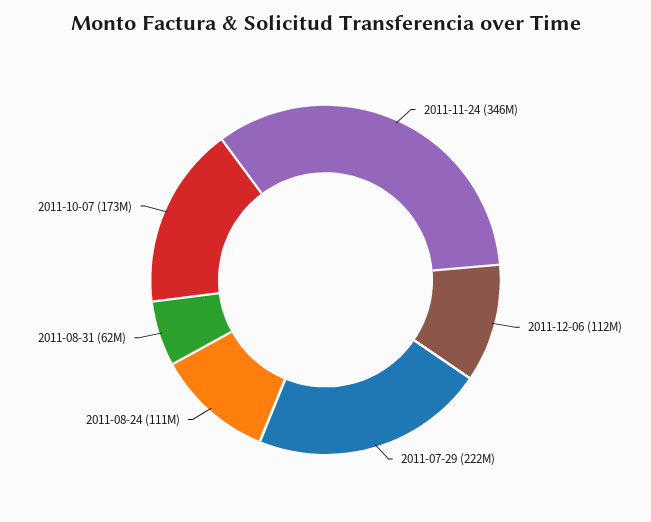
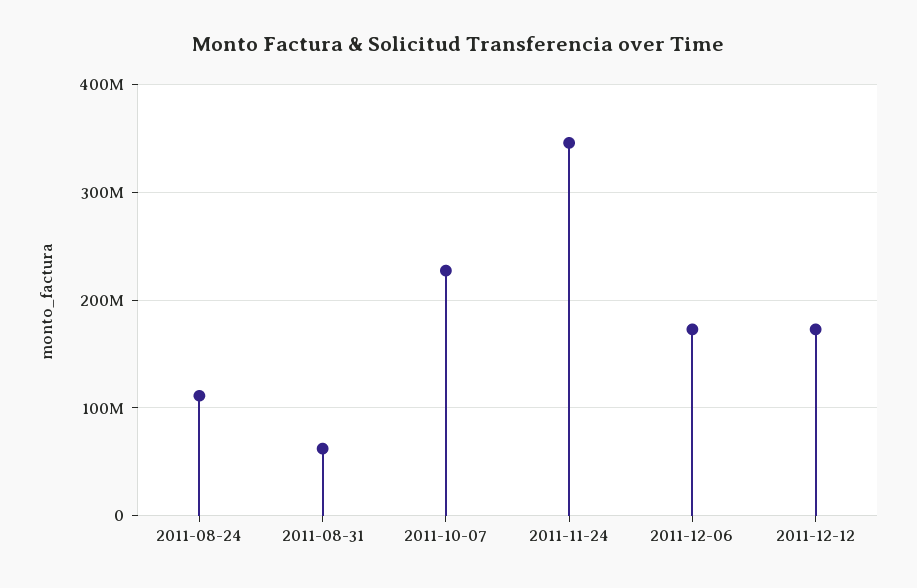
2011-12-06: 112000000 -> 170000000
2011-07-29: 222000000 -> none
2011-10-07: 173000000 -> 230000000
2011-12-12: none -> 170000000

